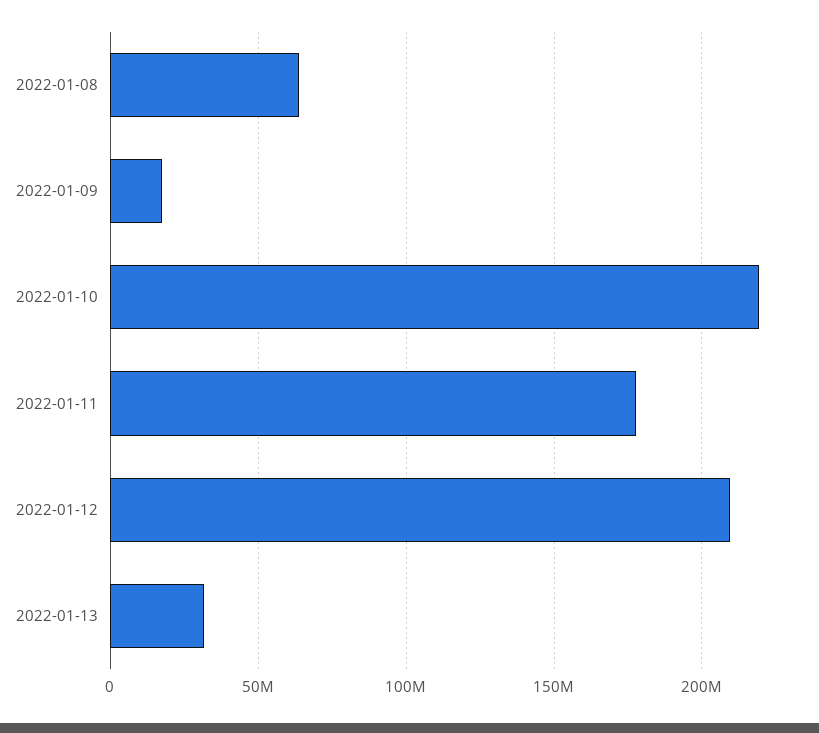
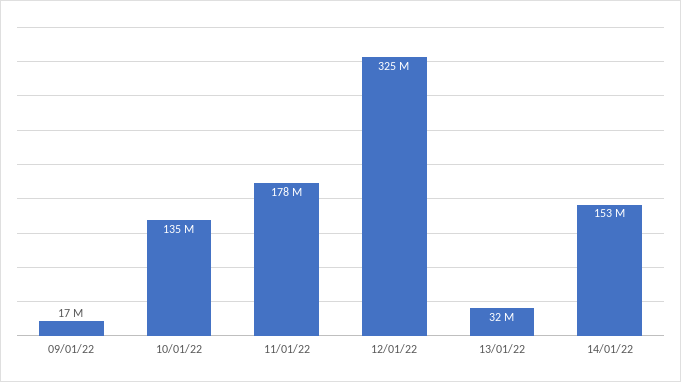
2022-01-08: 65000000 -> none
2022-01-10: 220000000 -> 135000000
2022-01-12: 210000000 -> 325000000
14/01/22: none -> 153000000

